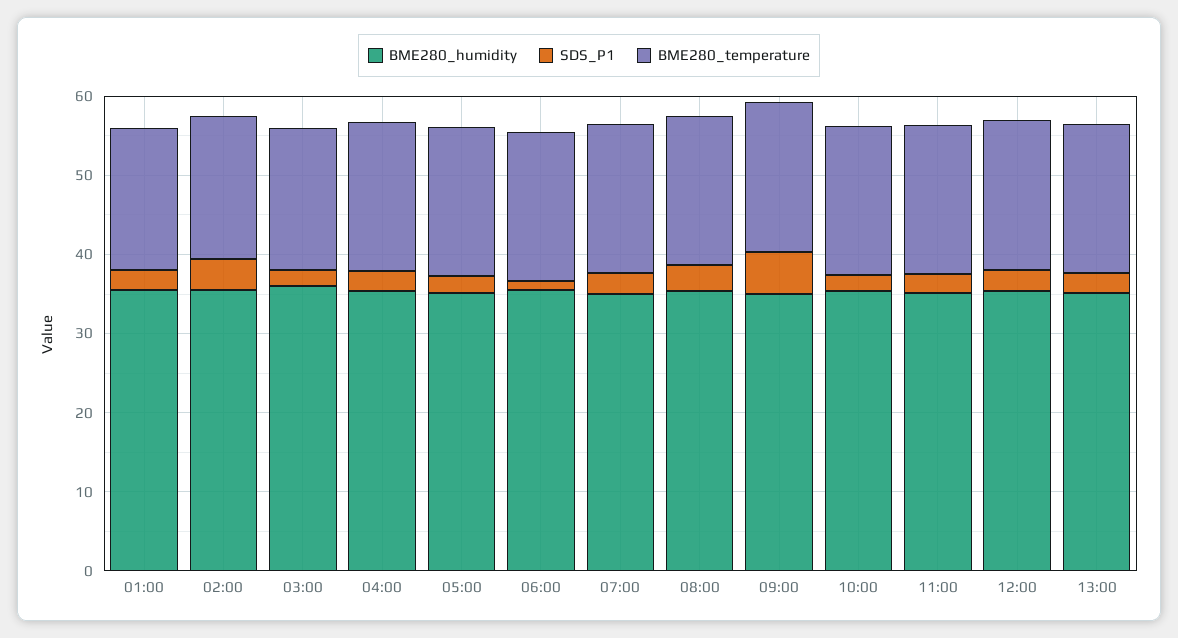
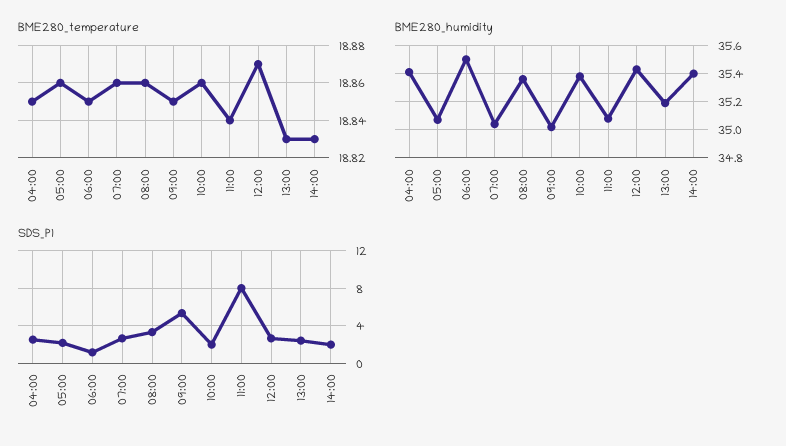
BME280_humidity, 01:00: 36 -> none
SDS_P1, 01:00: 2 -> none
BME280_temperature, 01:00: 18 -> none
BME280_humidity, 02:00: 36 -> none
SDS_P1, 02:00: 4 -> none
BME280_temperature, 02:00: 18 -> none
BME280_humidity, 03:00: 36 -> none
SDS_P1, 03:00: 2 -> none
BME280_temperature, 03:00: 18 -> none
SDS_P1, 11:00: 2 -> 8
BME280_temperature, 14:00: none -> 18.83
BME280_humidity, 14:00: none -> 35.4
SDS_P1, 14:00: none -> 2

